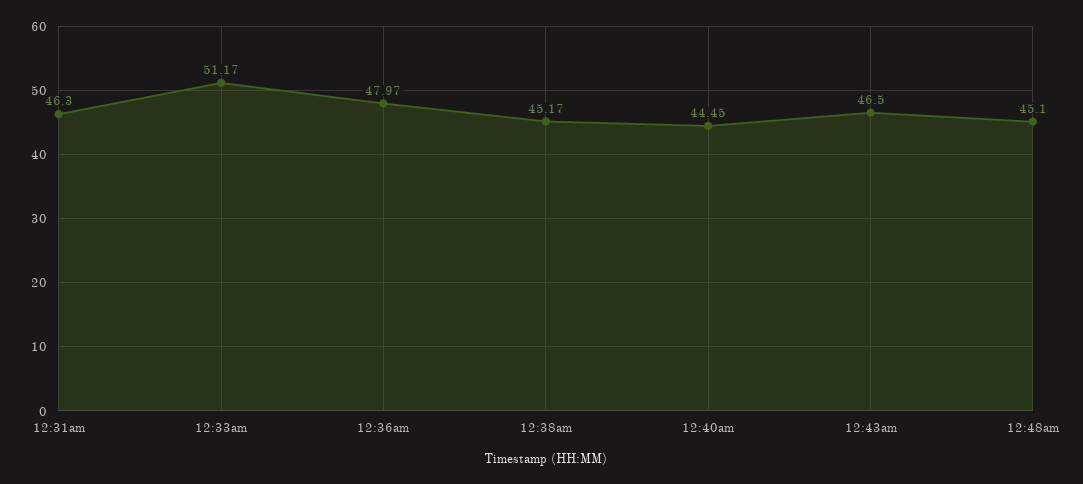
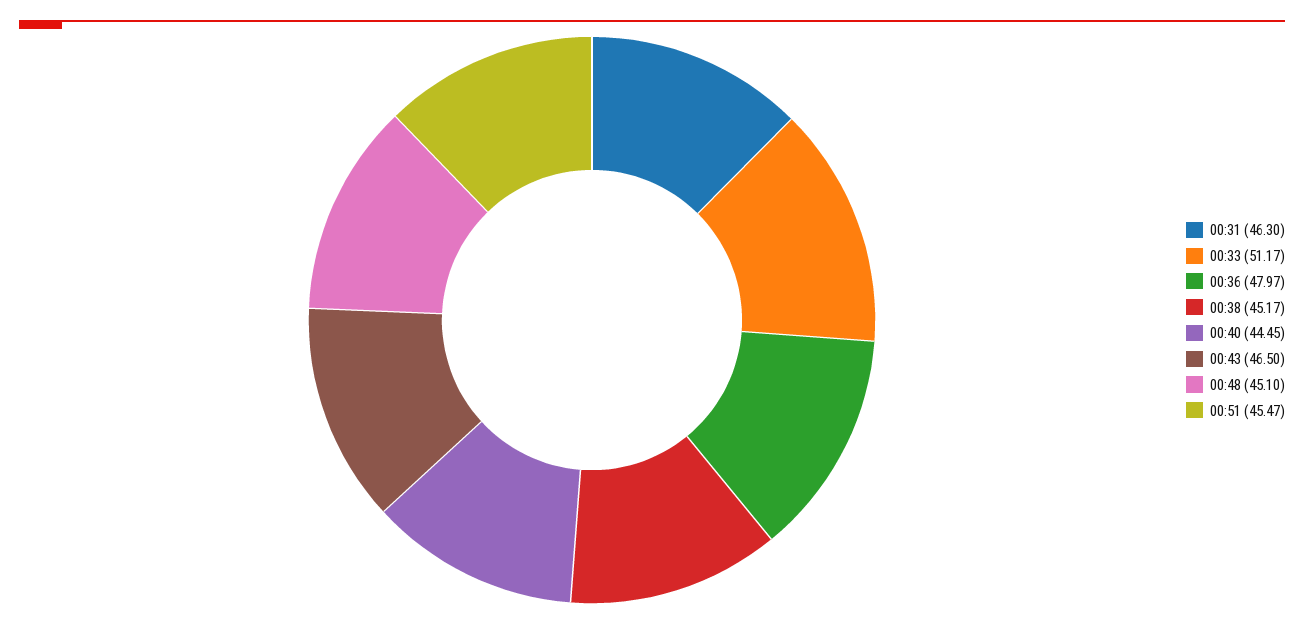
00:51: none -> 45.47

